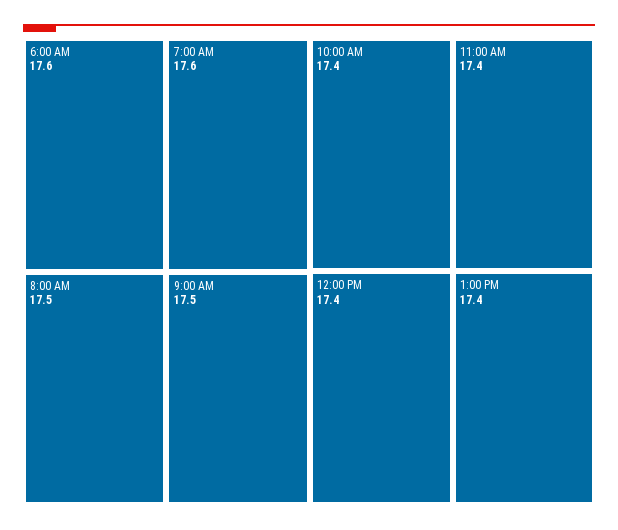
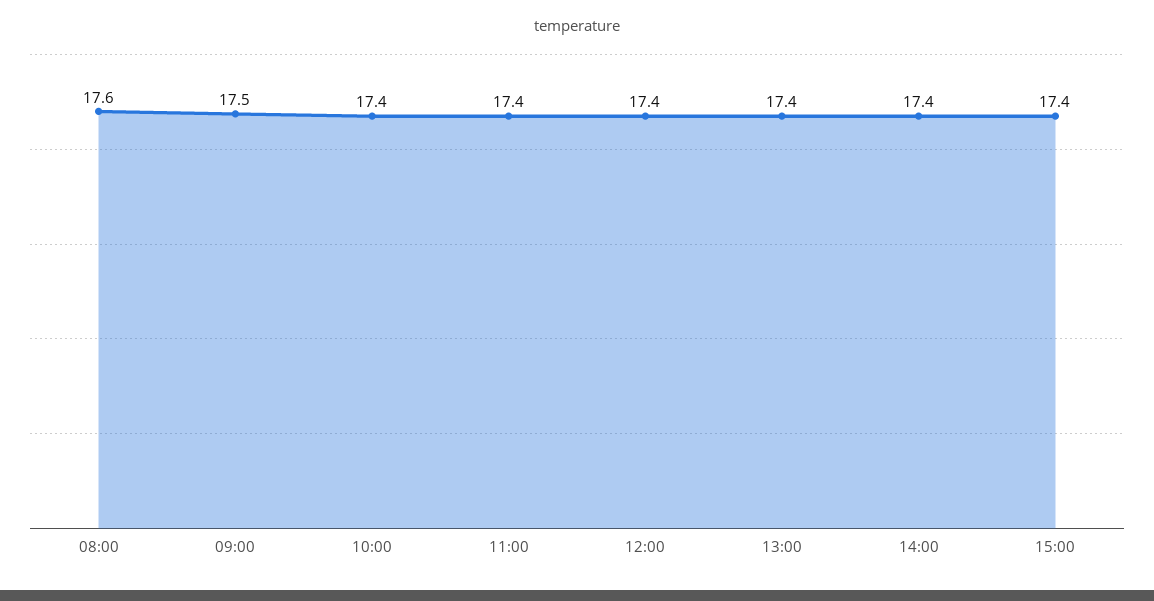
6:00 AM: 17.6 -> none
7:00 AM: 17.6 -> none
8:00 AM: 17.5 -> 17.6
14:00: none -> 17.4
15:00: none -> 17.4

